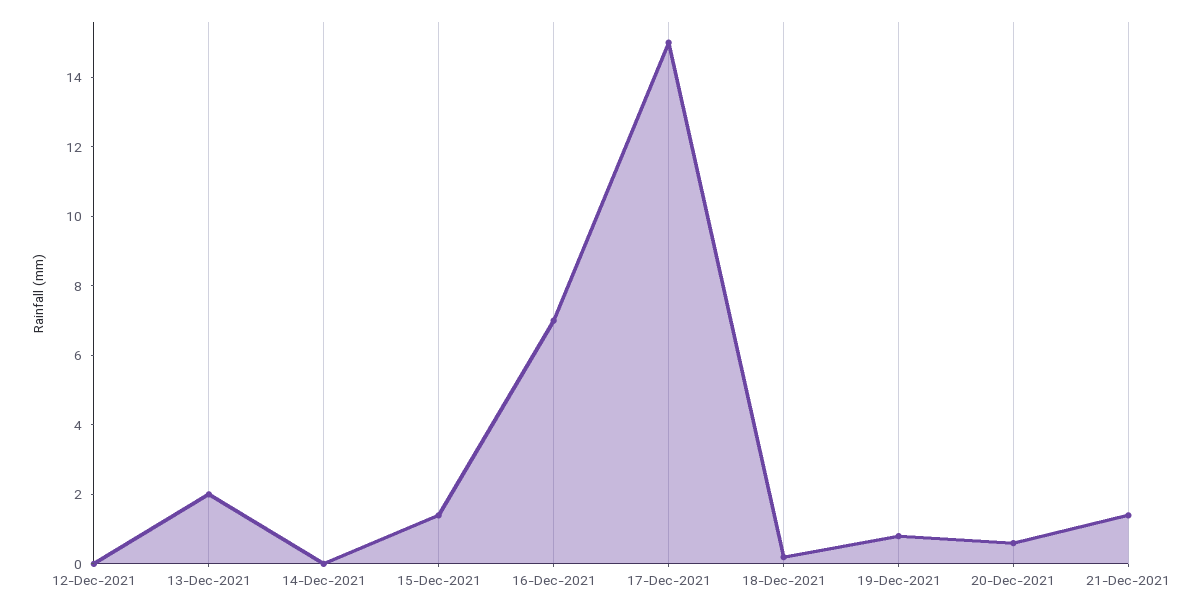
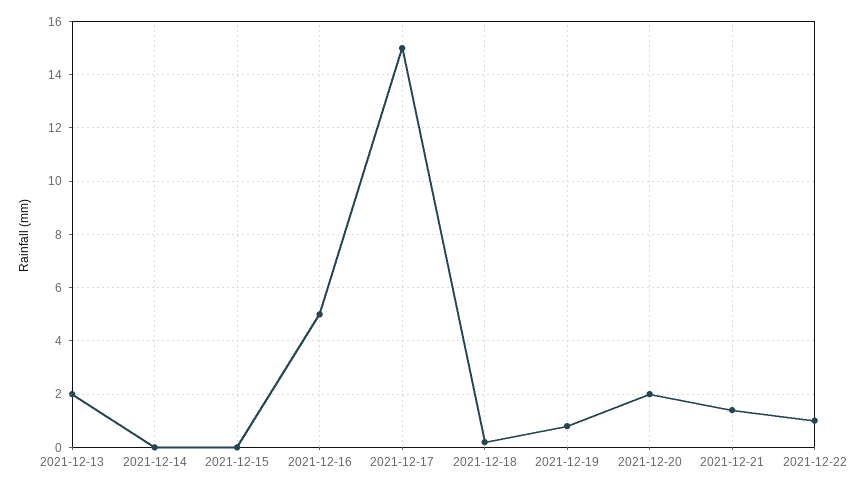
12-Dec-2021: 0 -> none
15-Dec-2021: 1.5 -> 0
16-Dec-2021: 7 -> 5
20-Dec-2021: 0.5 -> 2
2021-12-22: none -> 1

